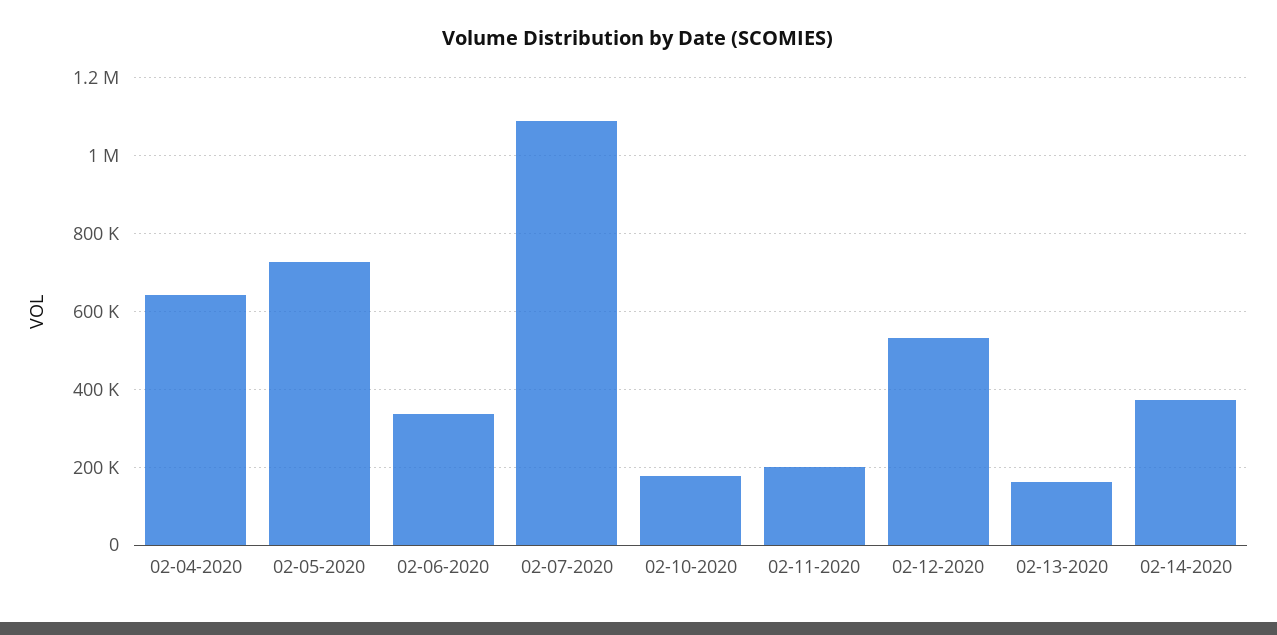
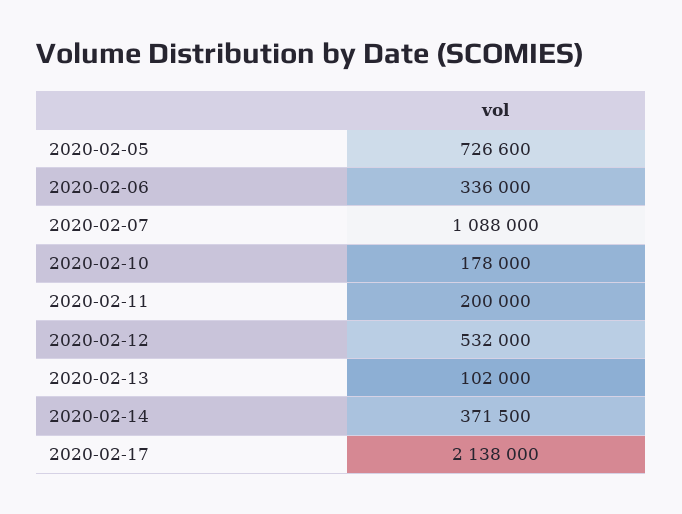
02-04-2020: 640000 -> none
02-13-2020: 160000 -> 102000
2020-02-17: none -> 2138000

